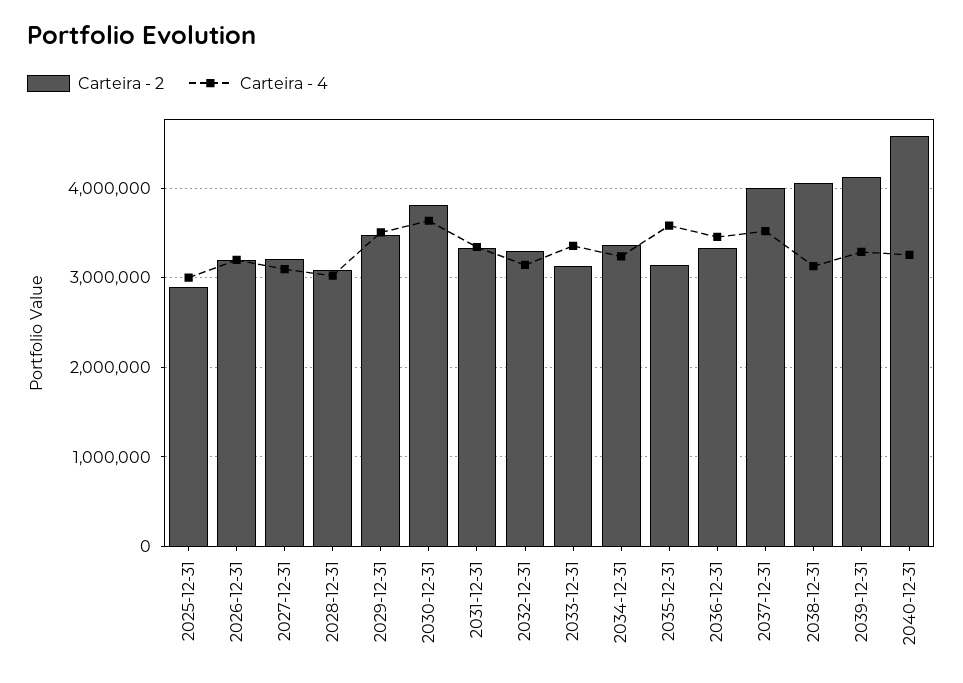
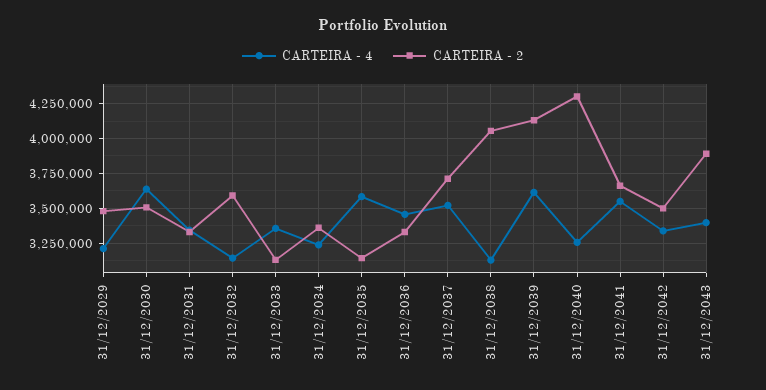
Carteira - 2, 2025-12-31: 2900000 -> none
Carteira - 4, 2025-12-31: 3000000 -> none
Carteira - 2, 2026-12-31: 3200000 -> none
Carteira - 4, 2026-12-31: 3200000 -> none
Carteira - 2, 2027-12-31: 3200000 -> none
Carteira - 4, 2027-12-31: 3100000 -> none
Carteira - 2, 2028-12-31: 3100000 -> none
Carteira - 4, 2028-12-31: 3000000 -> none
Carteira - 4, 2029-12-31: 3500000 -> 3200000
Carteira - 2, 2030-12-31: 3800000 -> 3500000
Carteira - 2, 2032-12-31: 3300000 -> 3600000
Carteira - 2, 2037-12-31: 4000000 -> 3700000
Carteira - 4, 2039-12-31: 3300000 -> 3600000
Carteira - 2, 2040-12-31: 4600000 -> 4300000
Carteira - 4, 31/12/2041: none -> 3550000
Carteira - 2, 31/12/2041: none -> 3650000
Carteira - 4, 31/12/2042: none -> 3350000
Carteira - 2, 31/12/2042: none -> 3500000
Carteira - 4, 31/12/2043: none -> 3400000
Carteira - 2, 31/12/2043: none -> 3900000

